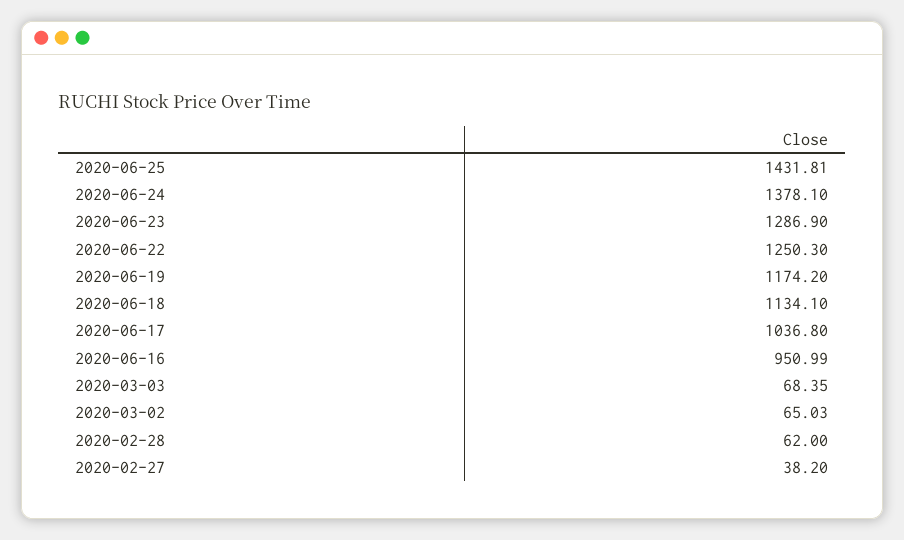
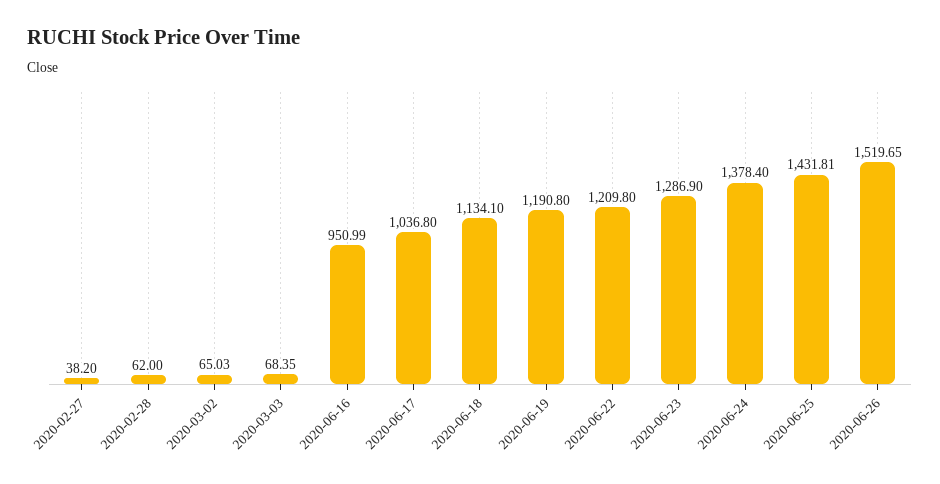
2020-06-24: 1378.1 -> 1378.4
2020-06-22: 1250.3 -> 1209.8
2020-06-19: 1174.2 -> 1190.8
2020-06-26: none -> 1519.65

